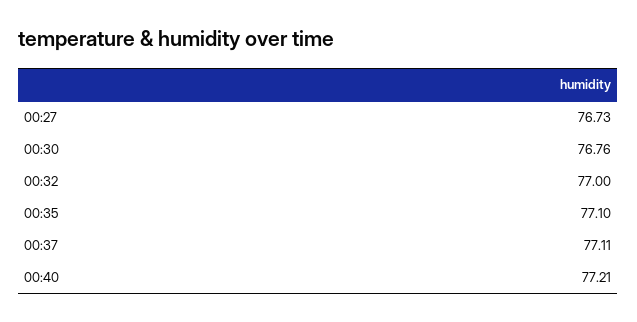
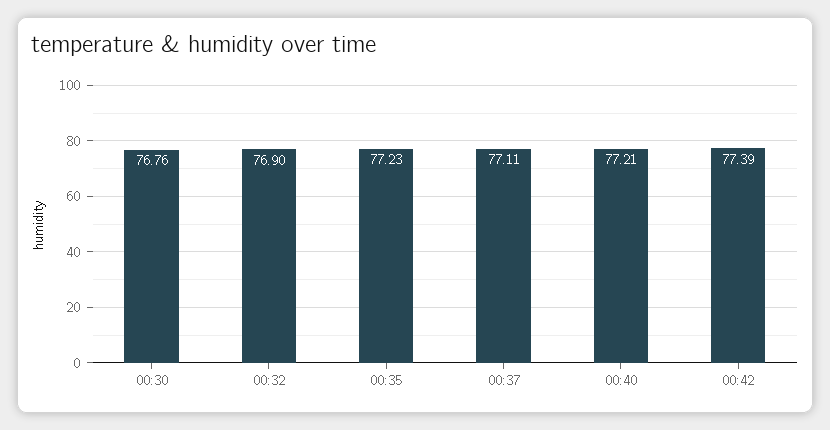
00:27: 76.73 -> none
00:32: 77 -> 76.9
00:35: 77.1 -> 77.23
00:42: none -> 77.39

